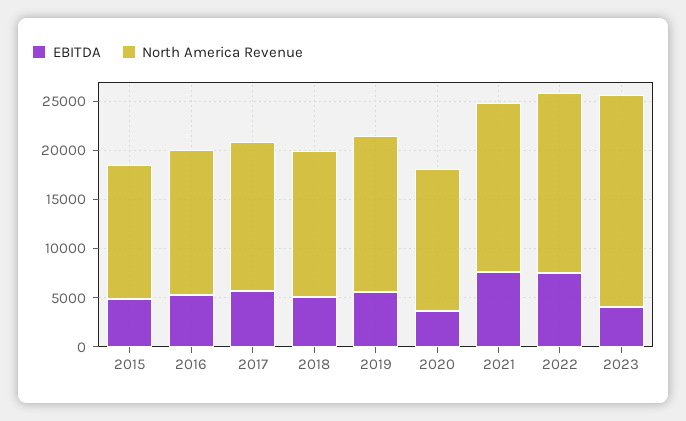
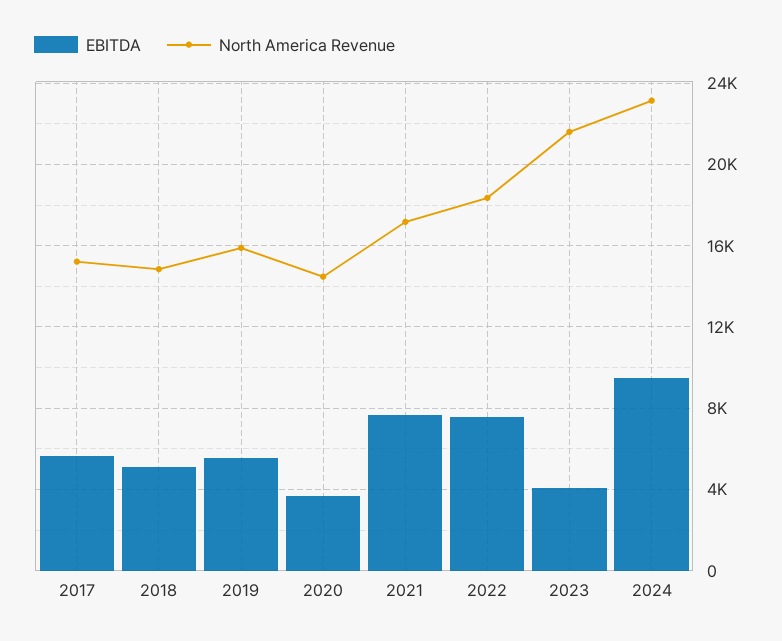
EBITDA, 2015: 5000 -> none
North America Revenue, 2015: 14000 -> none
EBITDA, 2016: 5000 -> none
North America Revenue, 2016: 15000 -> none
EBITDA, 2024: none -> 9500
North America Revenue, 2024: none -> 23000

